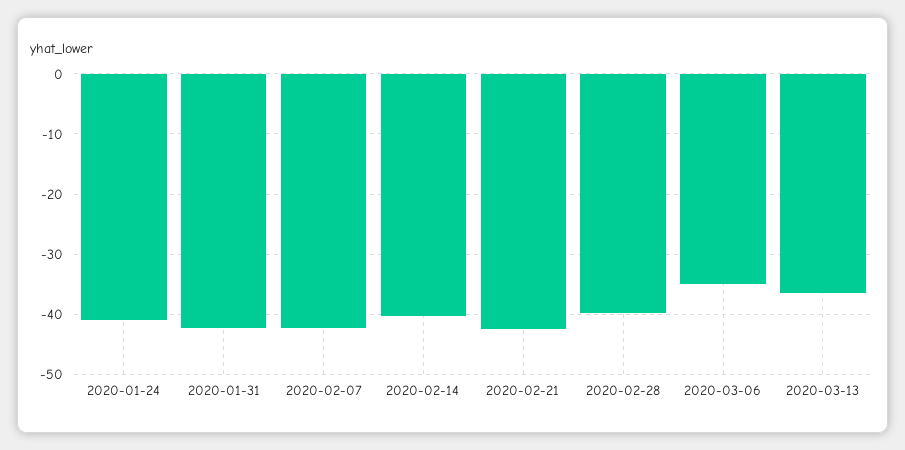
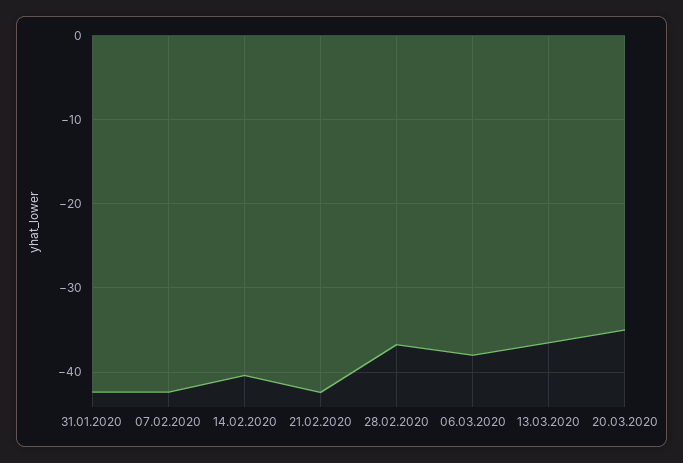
2020-01-24: -41 -> none
2020-02-28: -40 -> -37
2020-03-06: -35 -> -38
20.03.2020: none -> -35

